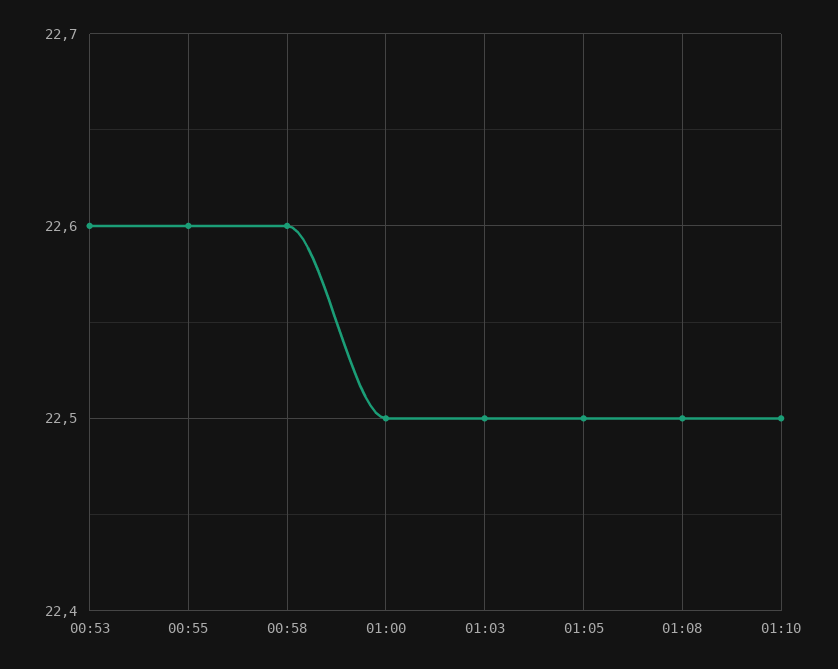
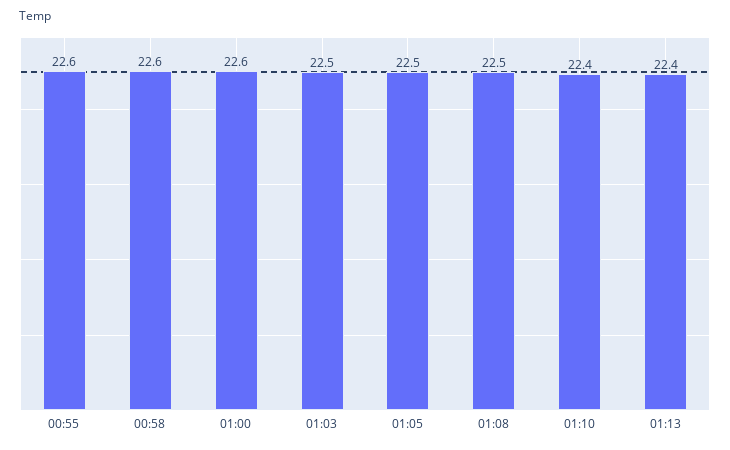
00:53: 22.6 -> none
01:00: 22.5 -> 22.6
01:10: 22.5 -> 22.4
01:13: none -> 22.4

